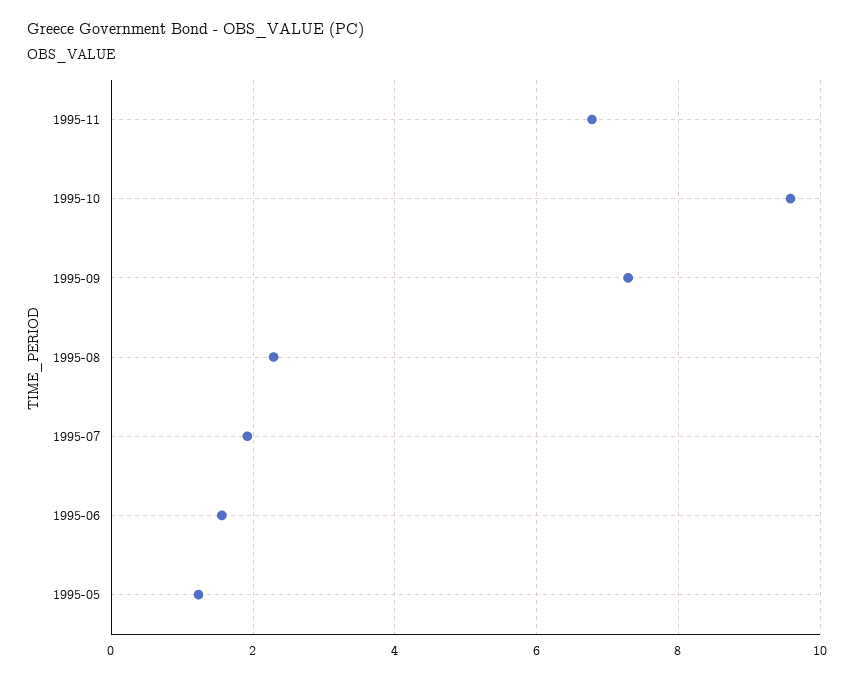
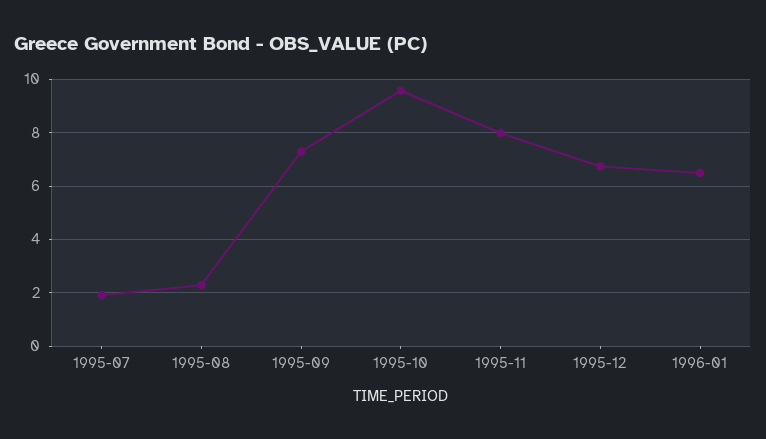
1995-11: 6.8 -> 8
1995-06: 1.6 -> none
1995-05: 1.2 -> none
1995-12: none -> 6.75
1996-01: none -> 6.5

